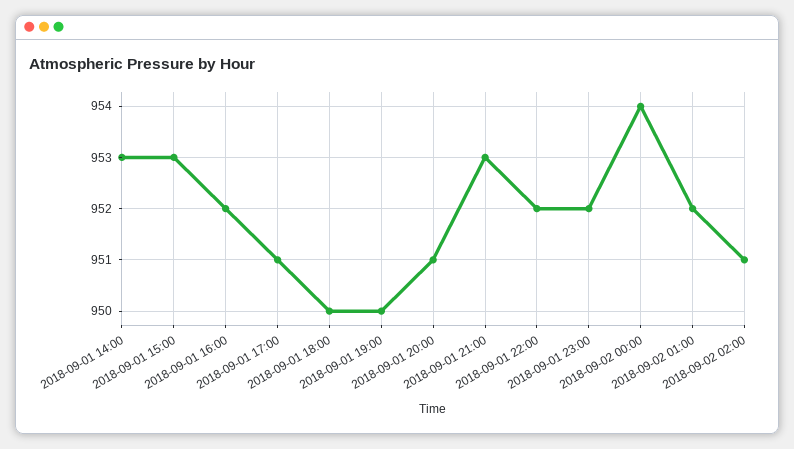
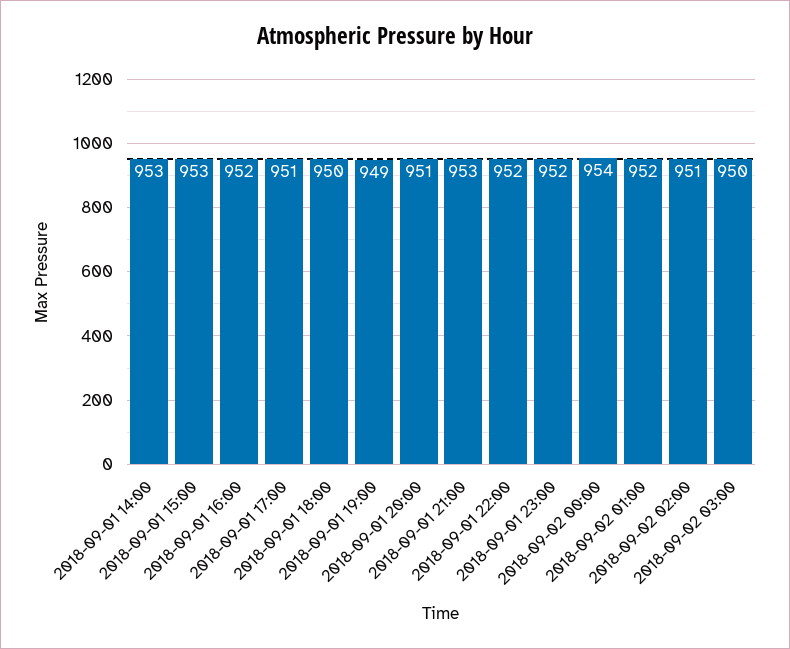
2018-09-01 19:00: 950 -> 949
2018-09-02 03:00: none -> 950

